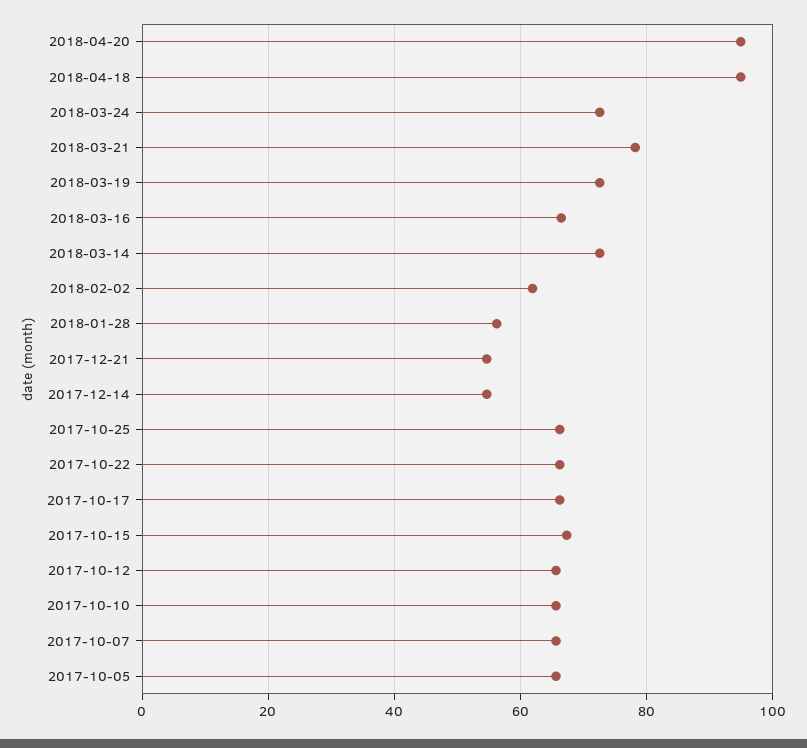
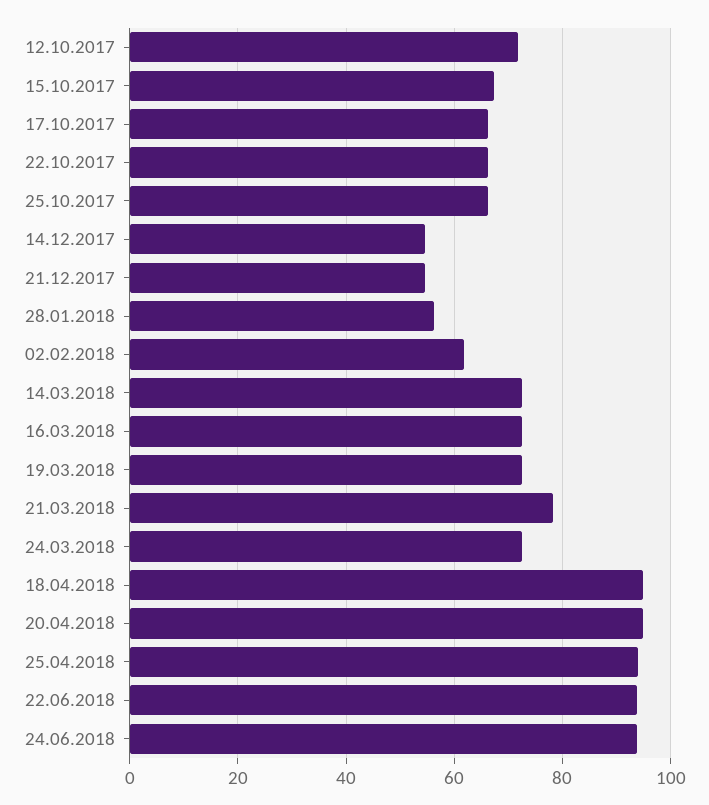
2018-03-16: 66 -> 72
2017-10-12: 66 -> 72
2017-10-10: 66 -> none
2017-10-07: 66 -> none
2017-10-05: 66 -> none
25.04.2018: none -> 94
22.06.2018: none -> 94
24.06.2018: none -> 94

